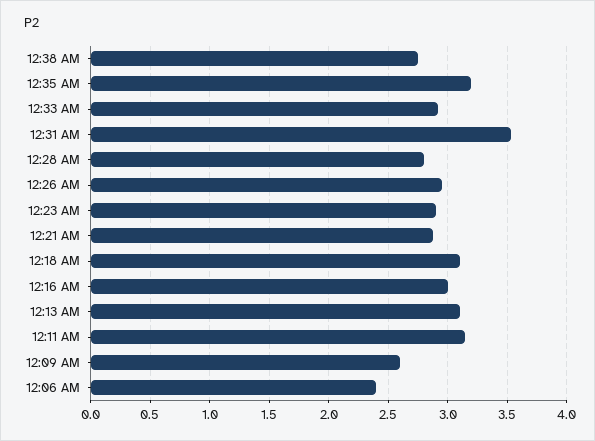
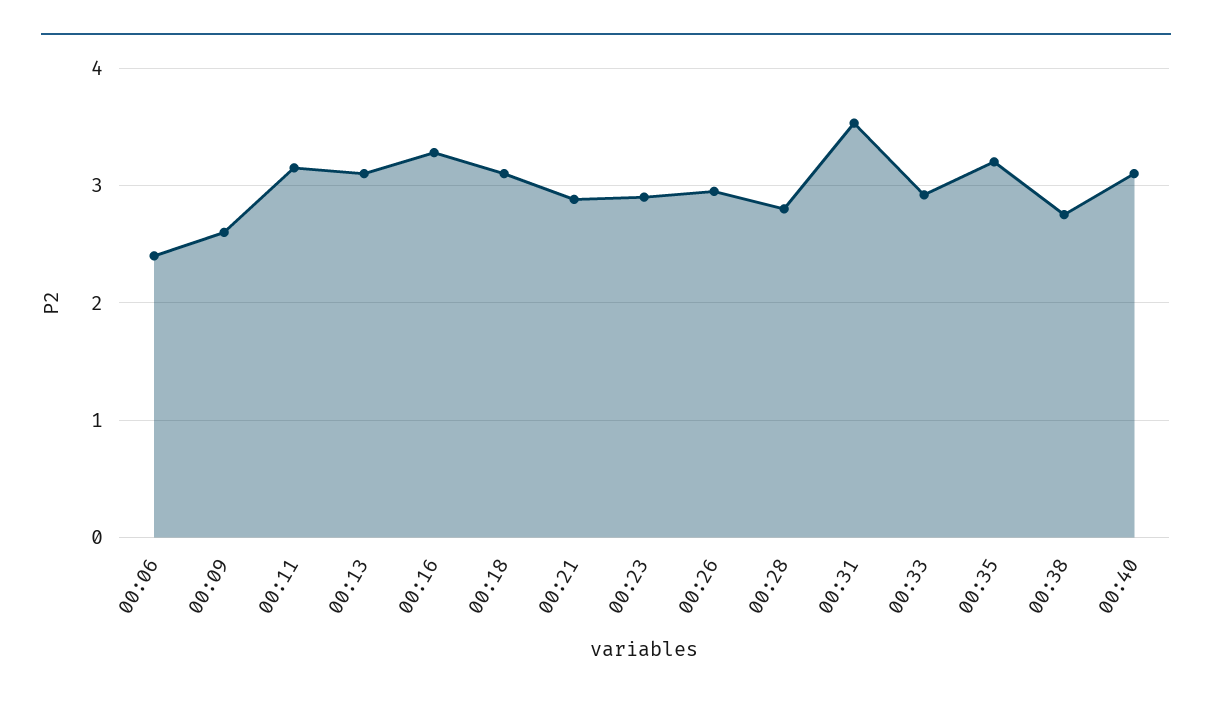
12:16 AM: 3 -> 3.3
00:40: none -> 3.1

